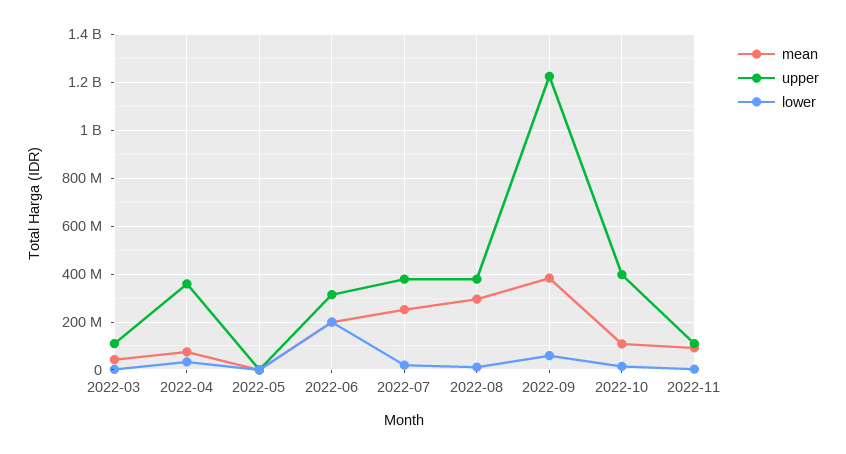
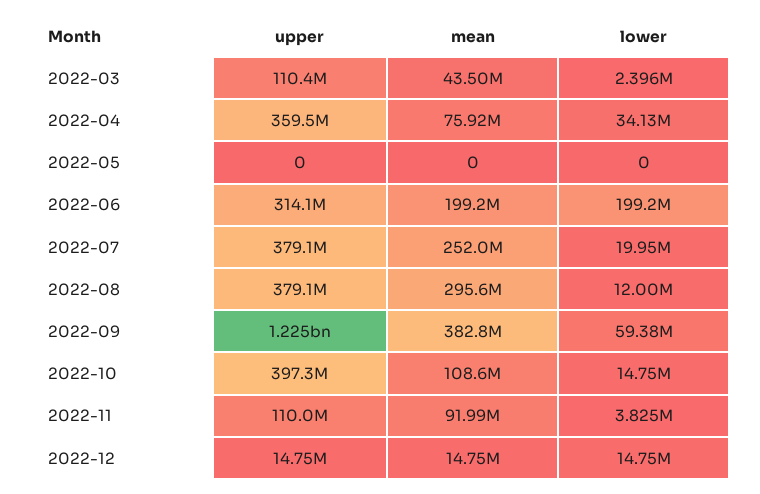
upper, 2022-12: none -> 14750000
mean, 2022-12: none -> 14750000
lower, 2022-12: none -> 14750000

